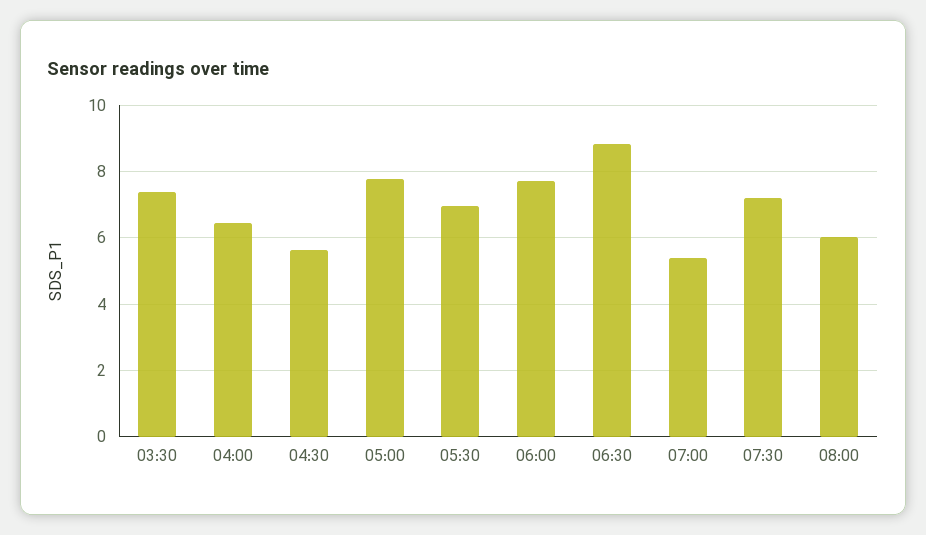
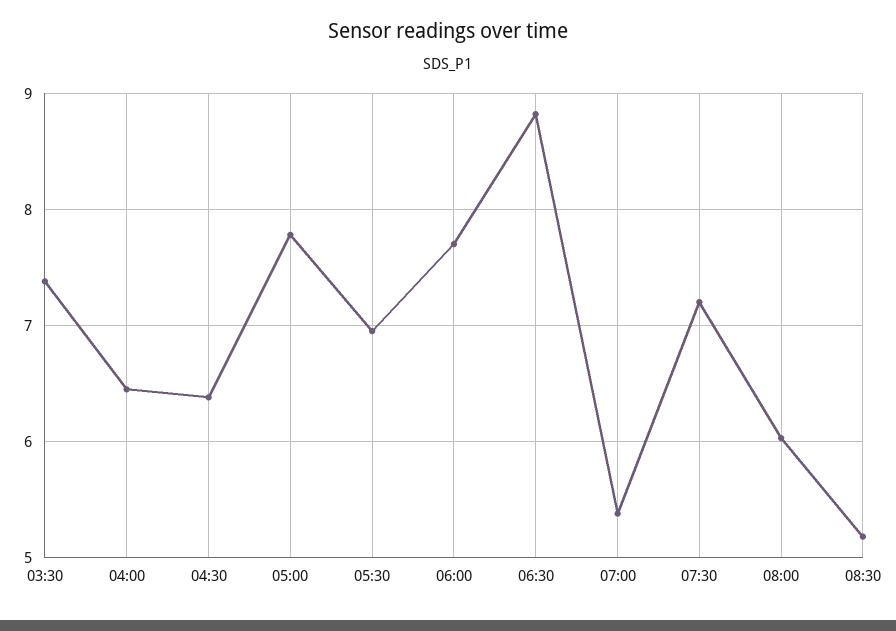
04:30: 5.6 -> 6.4
08:30: none -> 5.2

